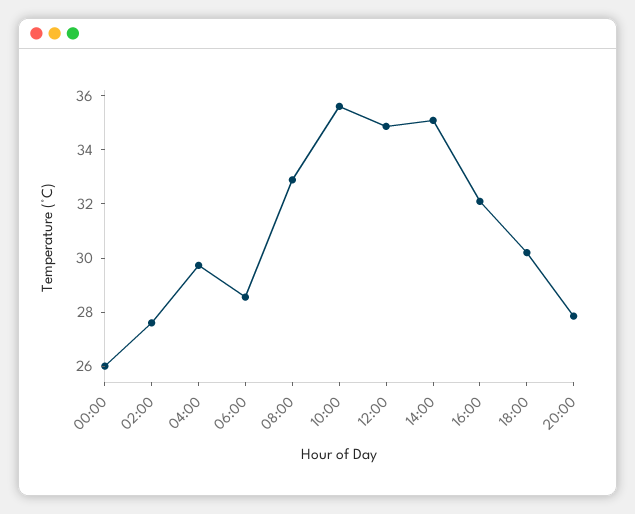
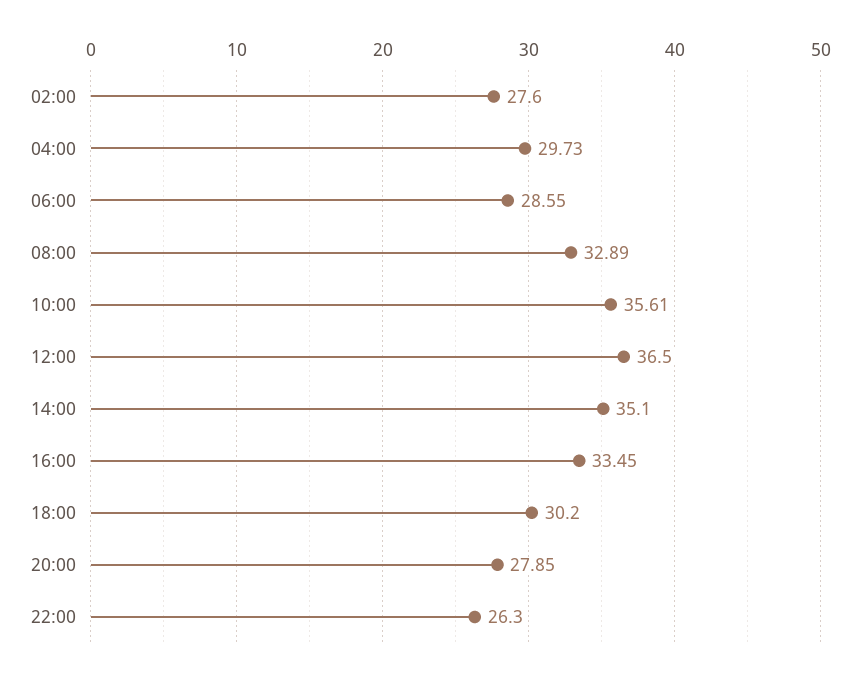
00:00: 26 -> none
12:00: 35 -> 36.5
16:00: 32 -> 33.45
22:00: none -> 26.3

